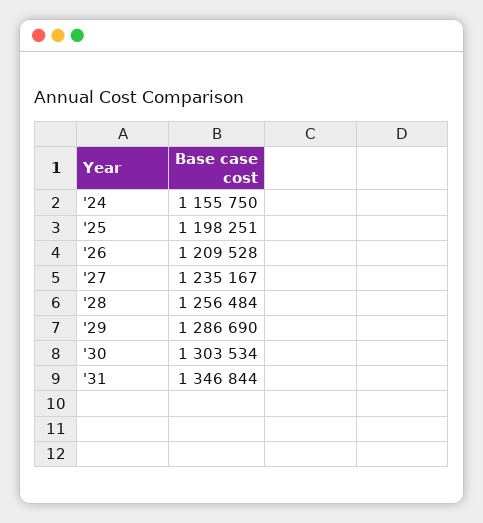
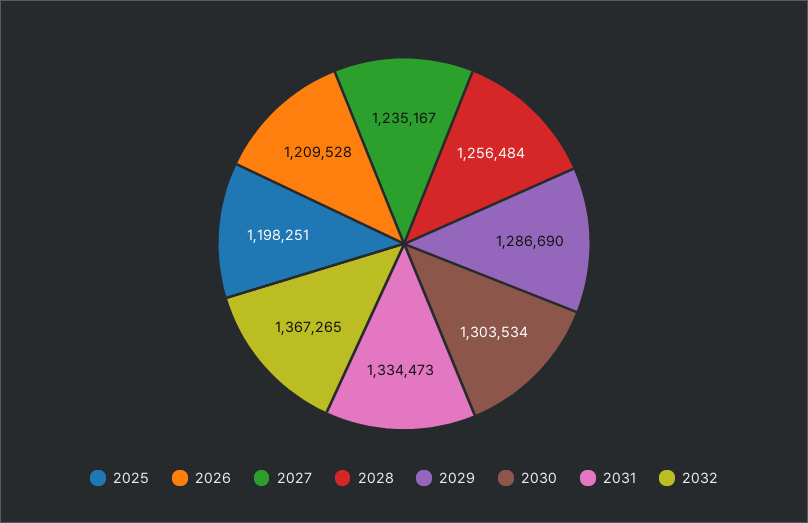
'24: 1155750 -> none
'31: 1346844 -> 1334473
2032: none -> 1367265

